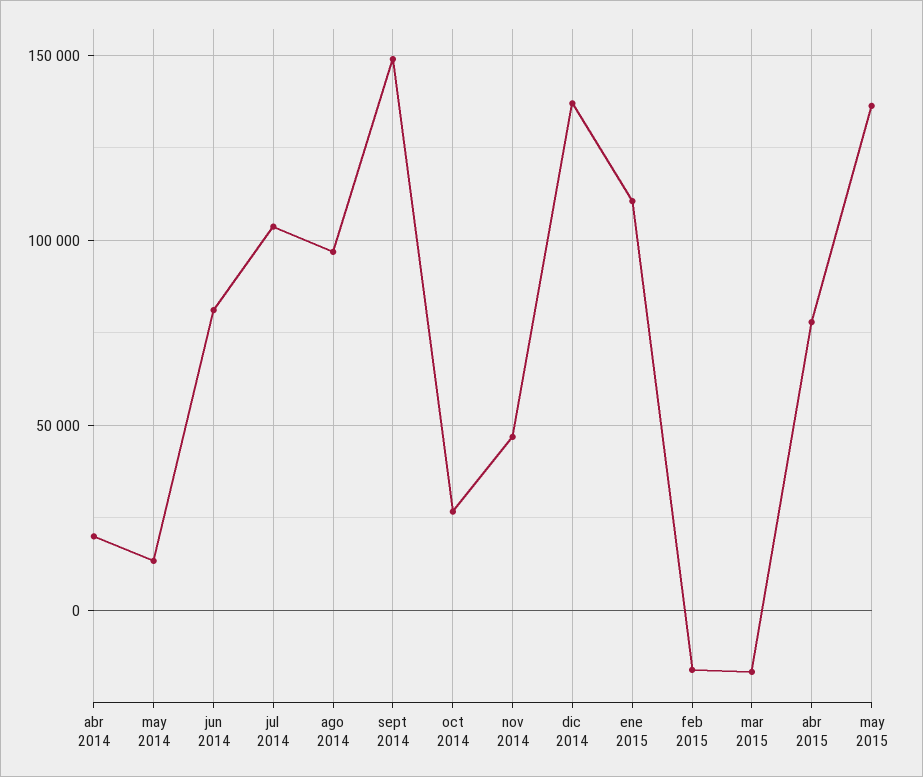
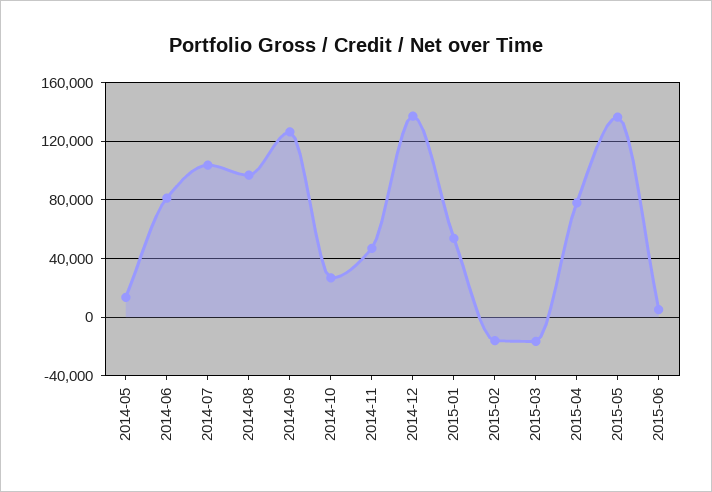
abr 2014: 20000 -> none
sept 2014: 150000 -> 125000
ene 2015: 110000 -> 55000
2015-06: none -> 5000

